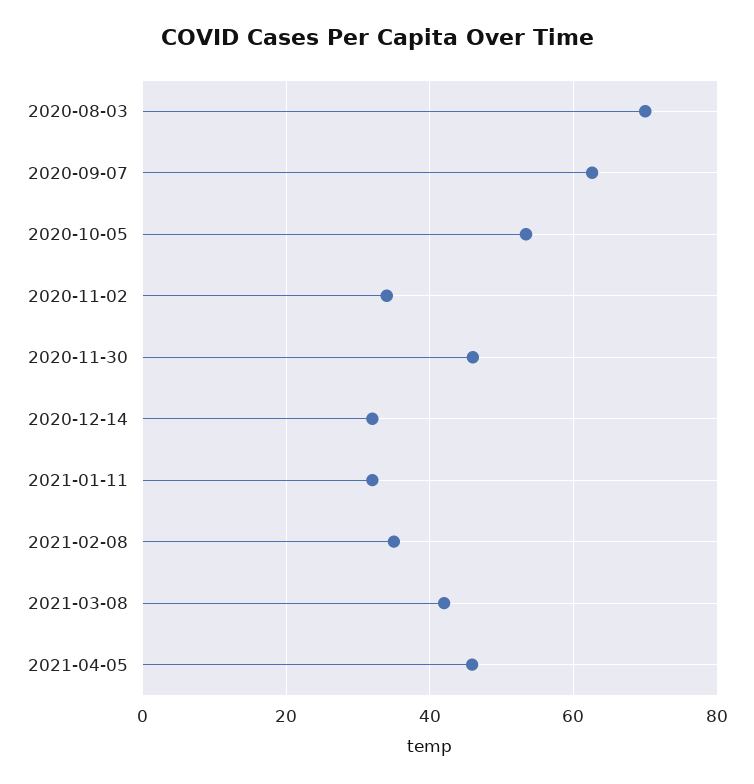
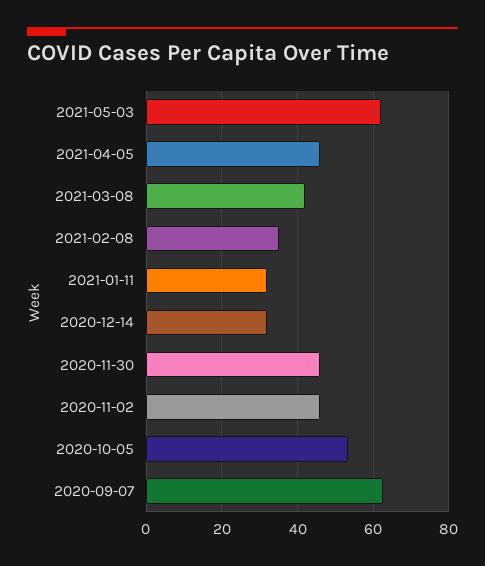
2020-08-03: 70 -> none
2020-11-02: 34 -> 46
2021-05-03: none -> 62

